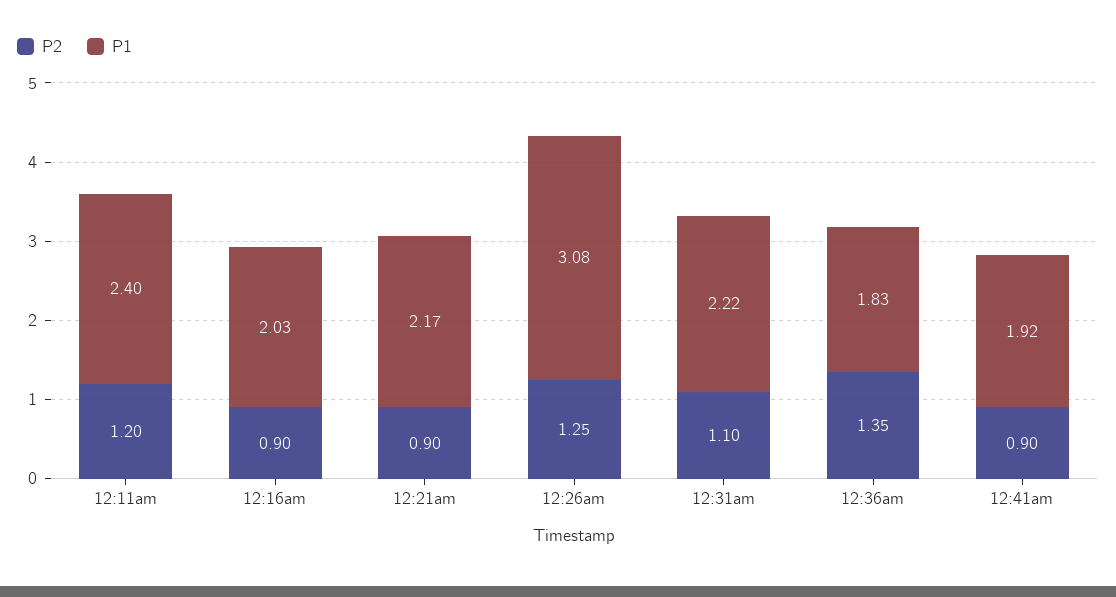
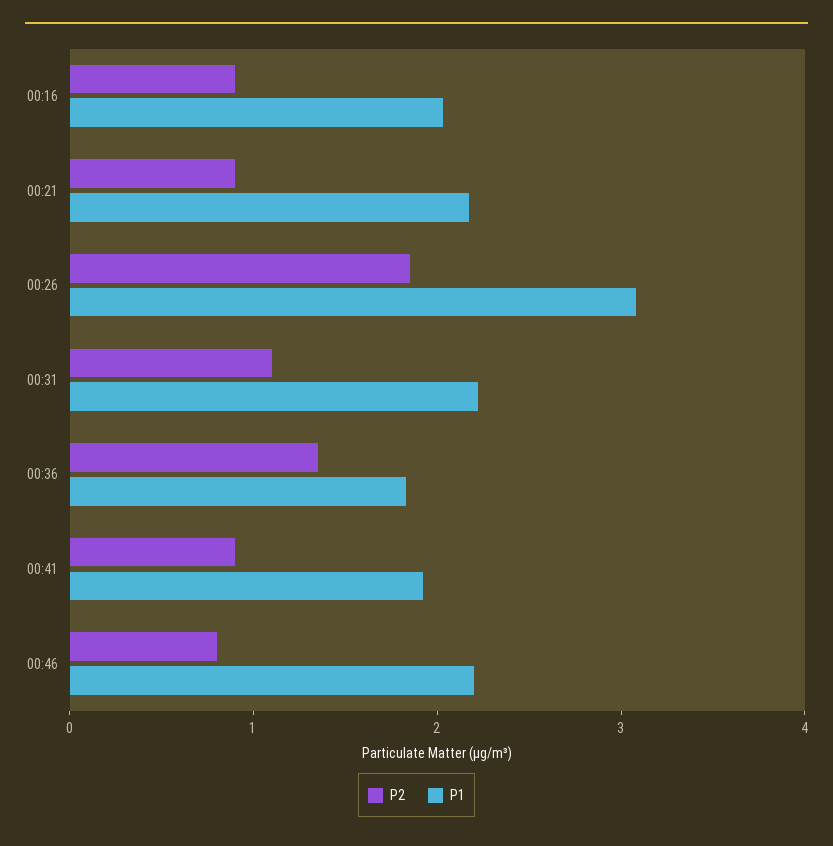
P2, 12:11am: 1.2 -> none
P1, 12:11am: 2.4 -> none
P2, 12:26am: 1.25 -> 1.8
P2, 00:46: none -> 0.8
P1, 00:46: none -> 2.2

